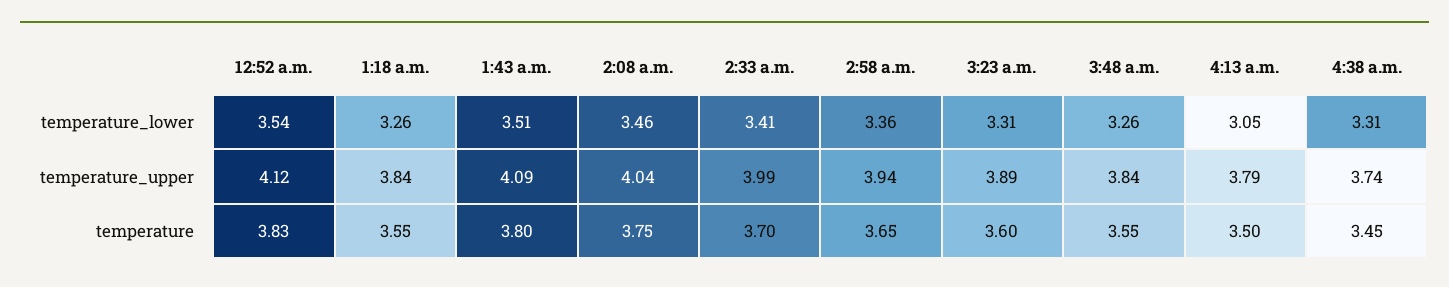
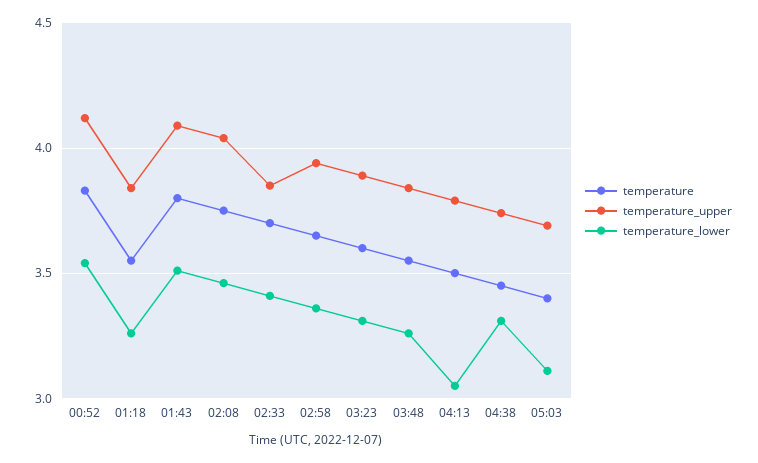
temperature_upper, 2:33 a.m.: 3.99 -> 3.85
temperature, 05:03: none -> 3.4
temperature_upper, 05:03: none -> 3.7
temperature_lower, 05:03: none -> 3.1

